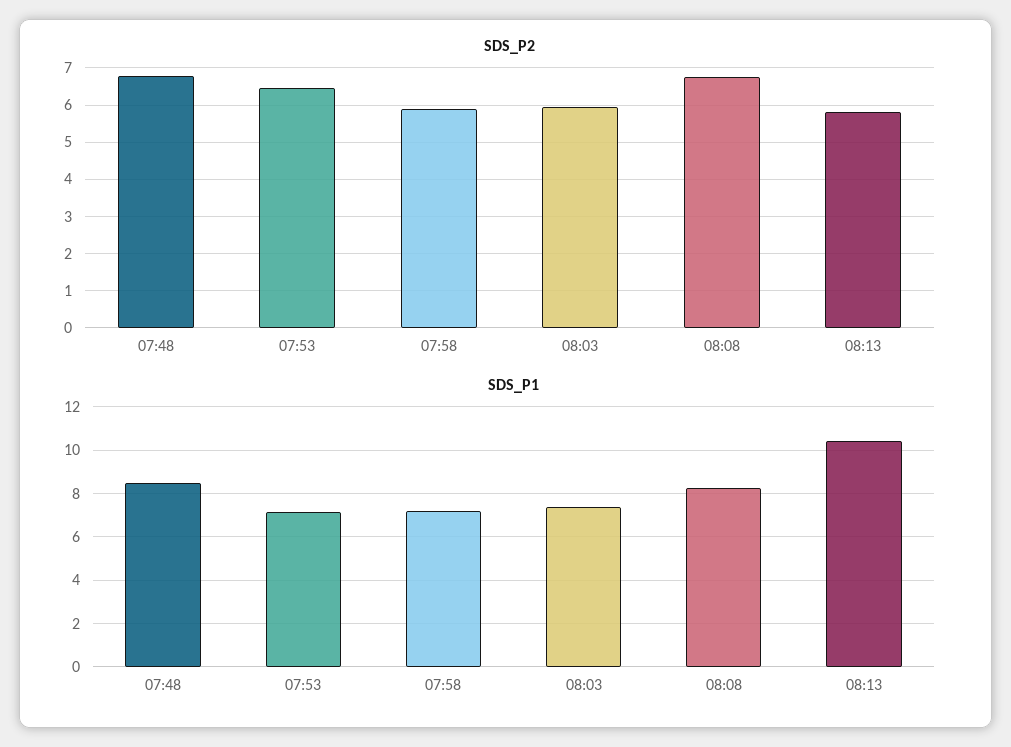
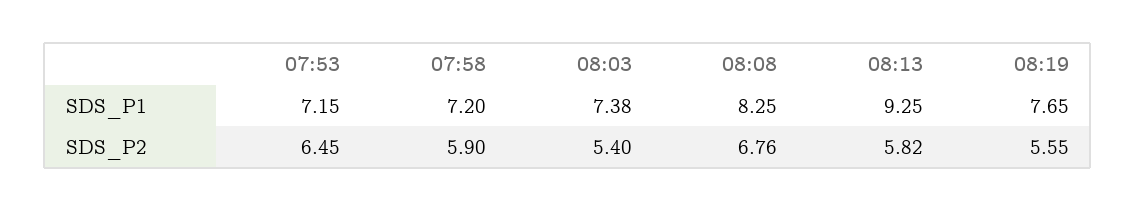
SDS_P2, 07:48: 6.8 -> none
SDS_P2, 08:03: 6 -> 5.4
SDS_P1, 07:48: 8.5 -> none
SDS_P1, 08:13: 10.5 -> 9.25
SDS_P1, 08:19: none -> 7.65
SDS_P2, 08:19: none -> 5.55

